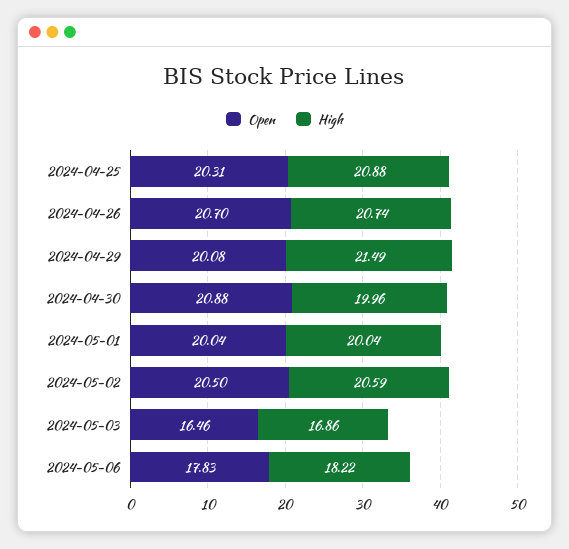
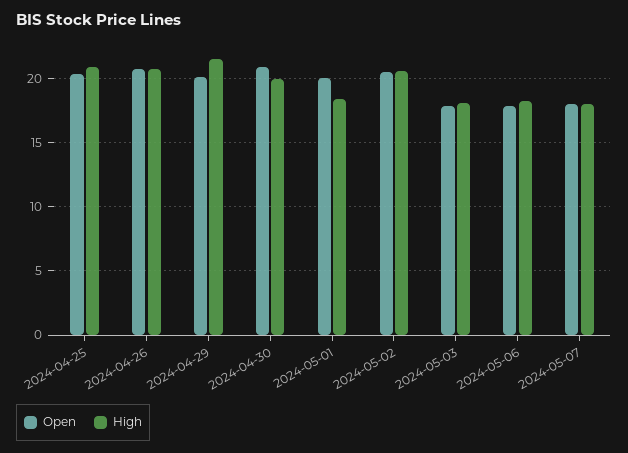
High, 2024-05-01: 20.04 -> 18.5
Open, 2024-05-03: 16.46 -> 18
High, 2024-05-03: 16.86 -> 18
Open, 2024-05-07: none -> 18
High, 2024-05-07: none -> 18

